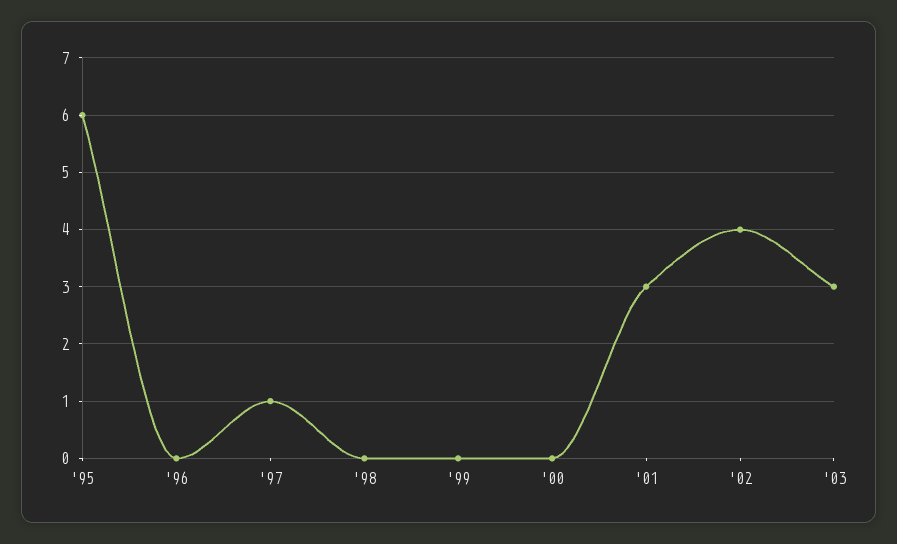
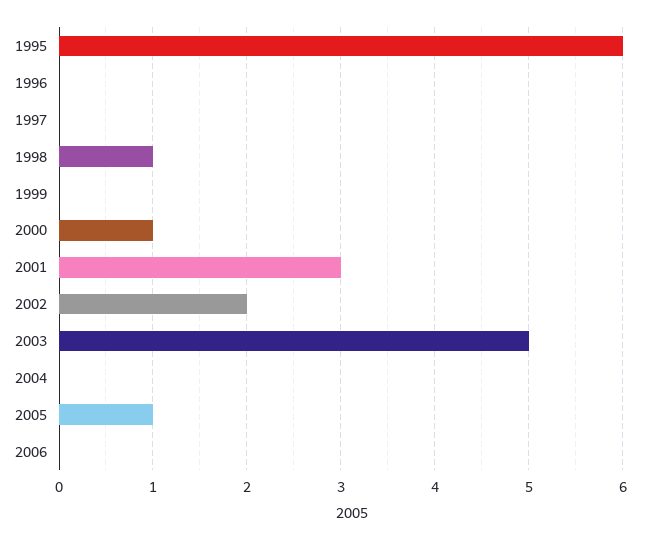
'97: 1 -> 0
'98: 0 -> 1
'00: 0 -> 1
'02: 4 -> 2
'03: 3 -> 5
2004: none -> 0
2005: none -> 1
2006: none -> 0

